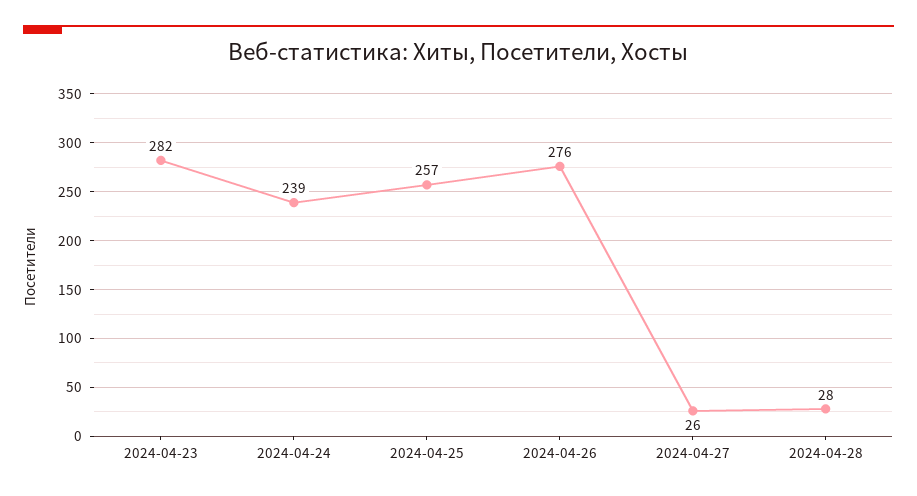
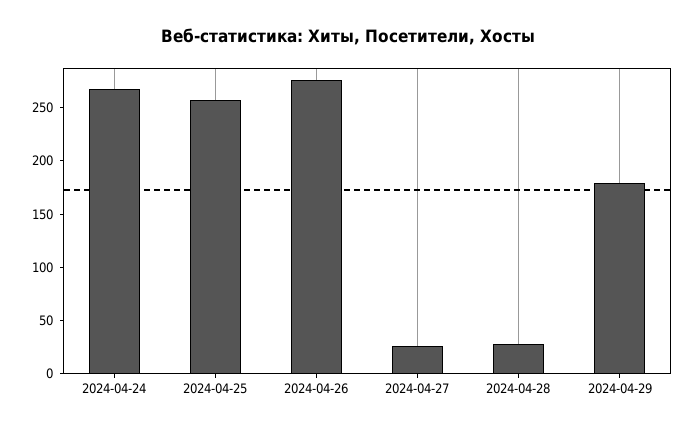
2024-04-23: 282 -> none
2024-04-24: 239 -> 270
2024-04-29: none -> 180

